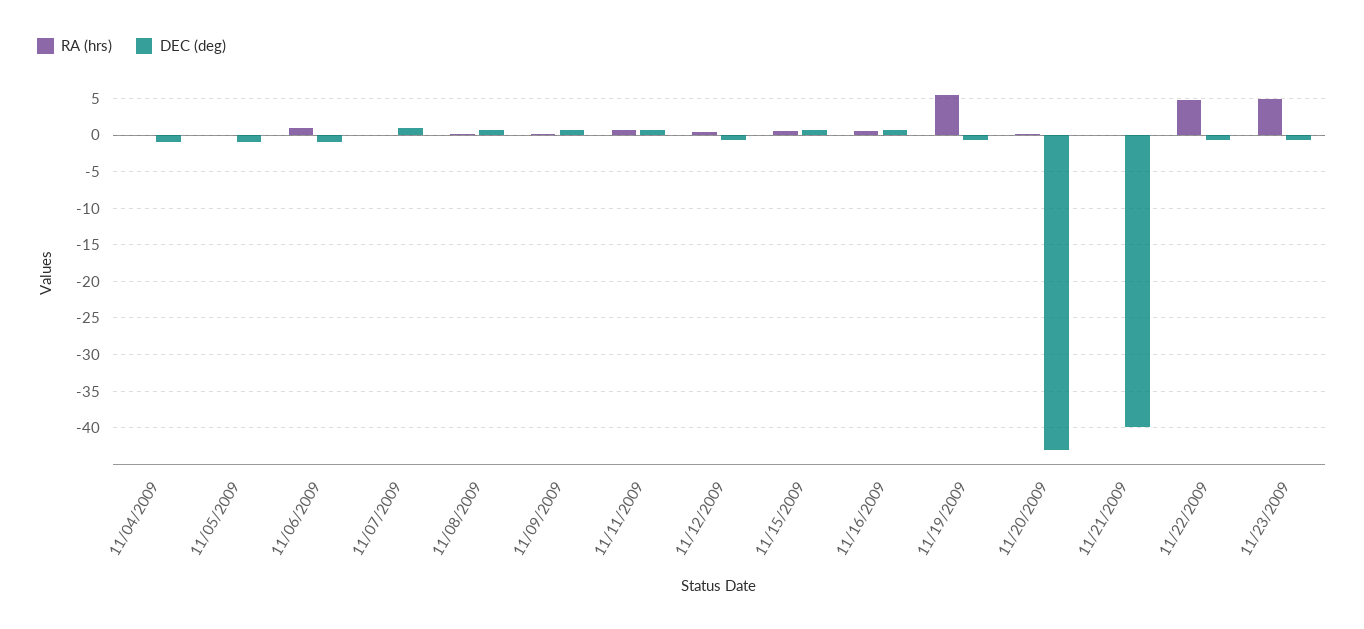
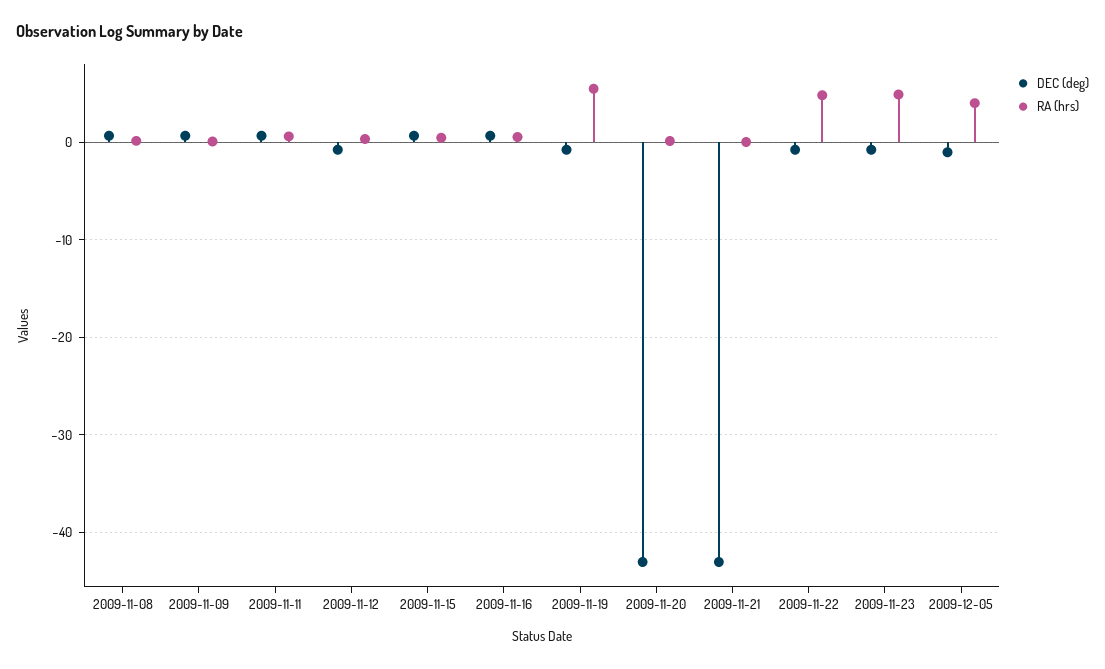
RA (hrs), 11/04/2009: 0 -> none
DEC (deg), 11/04/2009: -1 -> none
RA (hrs), 11/05/2009: 0 -> none
DEC (deg), 11/05/2009: -1 -> none
RA (hrs), 11/06/2009: 1 -> none
DEC (deg), 11/06/2009: -1 -> none
RA (hrs), 11/07/2009: 0 -> none
DEC (deg), 11/07/2009: 1 -> none
DEC (deg), 11/21/2009: -40 -> -43
DEC (deg), 2009-12-05: none -> -1
RA (hrs), 2009-12-05: none -> 4

